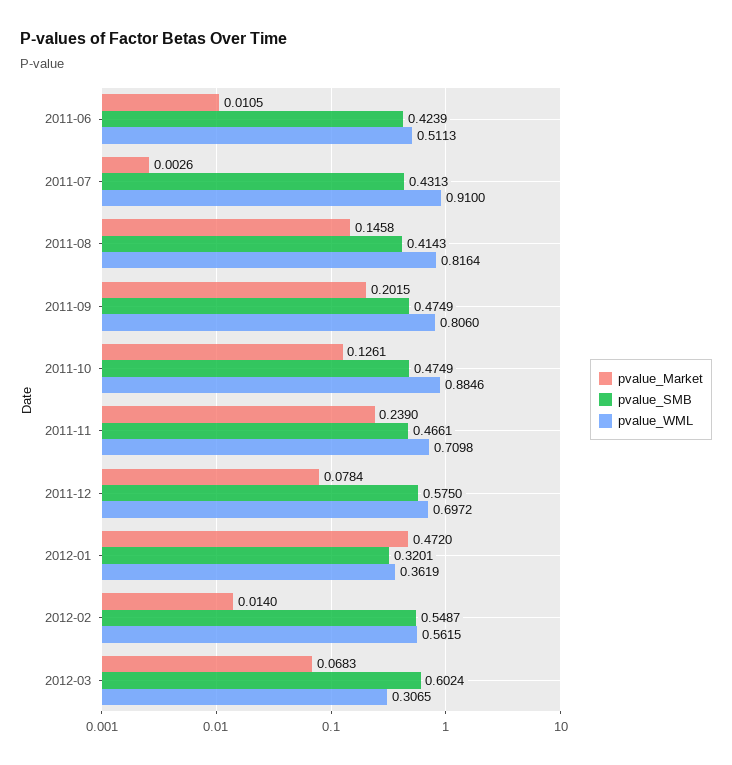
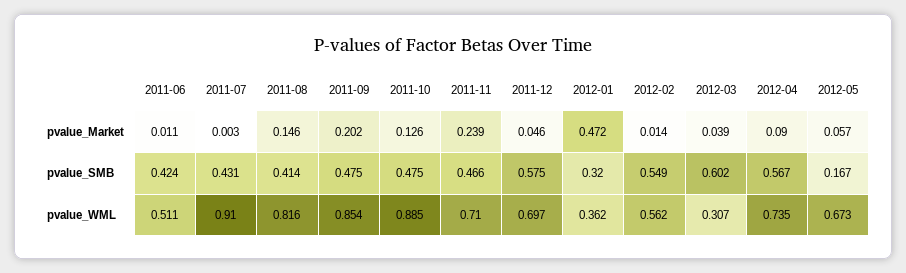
pvalue_WML, 2011-09: 0.806 -> 0.854
pvalue_Market, 2011-12: 0.0784 -> 0.046
pvalue_Market, 2012-03: 0.0683 -> 0.039
pvalue_Market, 2012-04: none -> 0.09
pvalue_Market, 2012-05: none -> 0.057
pvalue_SMB, 2012-04: none -> 0.567
pvalue_SMB, 2012-05: none -> 0.167
pvalue_WML, 2012-04: none -> 0.735
pvalue_WML, 2012-05: none -> 0.673

